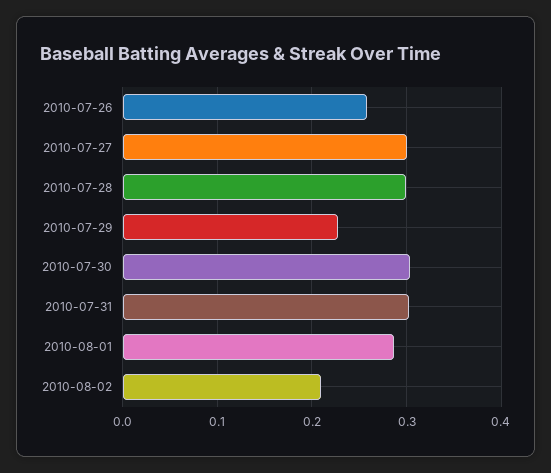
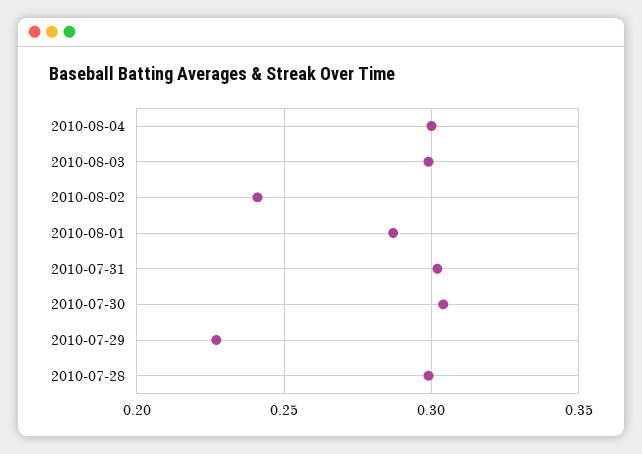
2010-07-26: 0.26 -> none
2010-07-27: 0.3 -> none
2010-08-02: 0.21 -> 0.24
2010-08-04: none -> 0.3
2010-08-03: none -> 0.3

